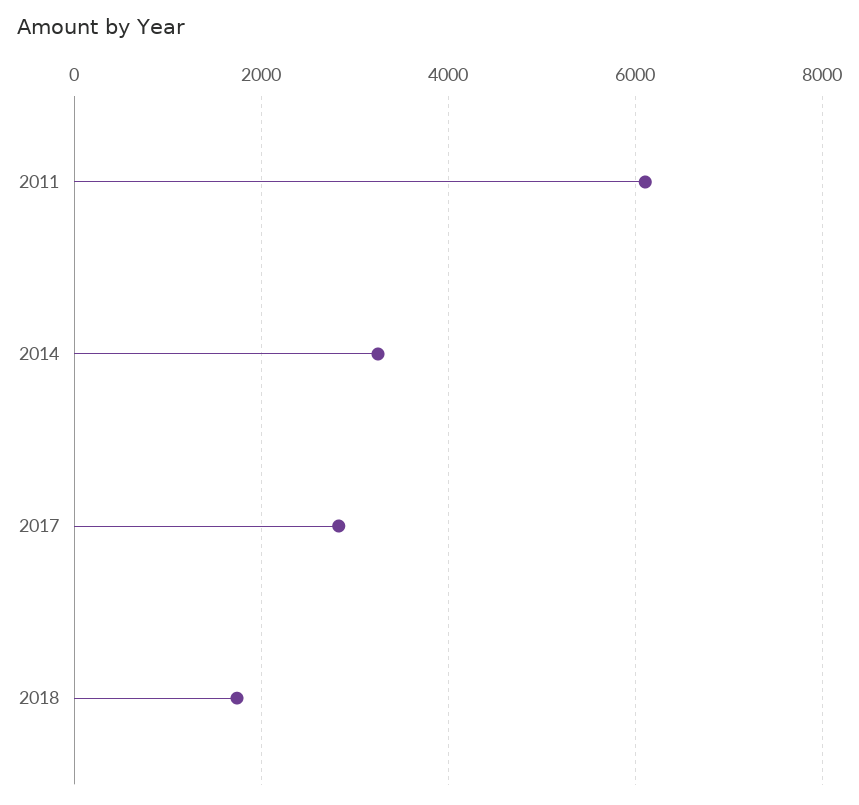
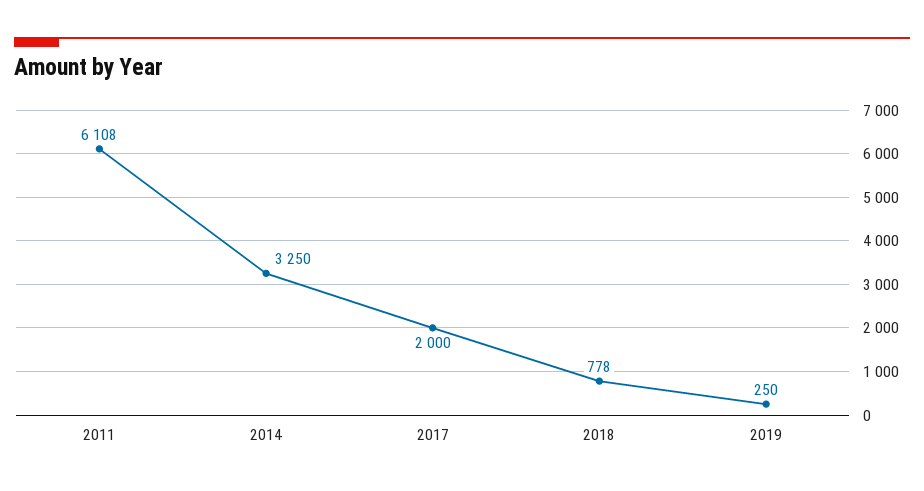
2017: 2800 -> 2000
2018: 1800 -> 778
2019: none -> 250

